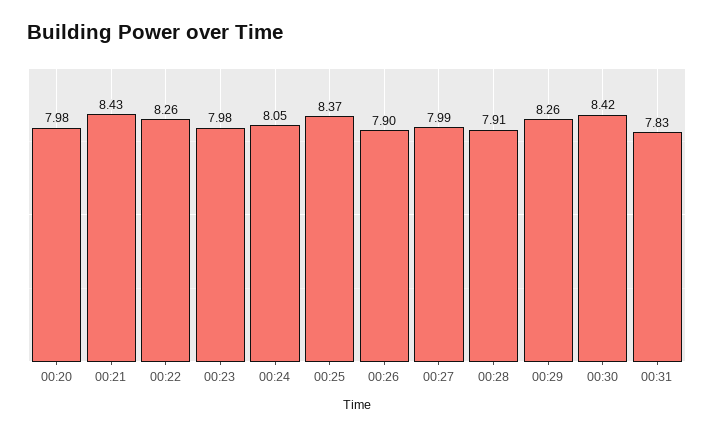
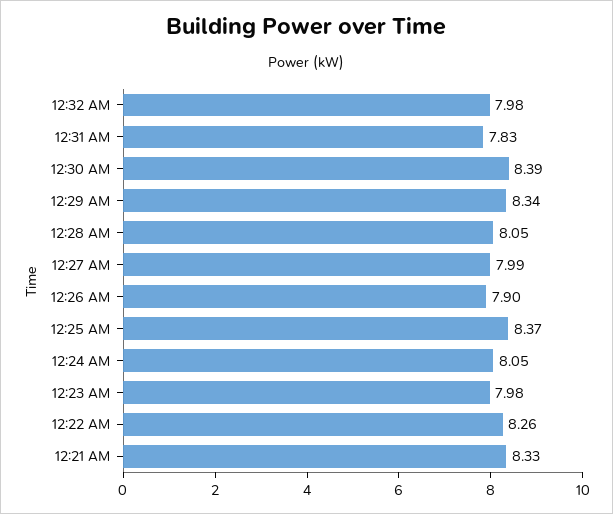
00:20: 7.98 -> none
00:21: 8.43 -> 8.33
00:28: 7.91 -> 8.05
00:29: 8.26 -> 8.34
00:30: 8.42 -> 8.39
12:32 AM: none -> 7.98

